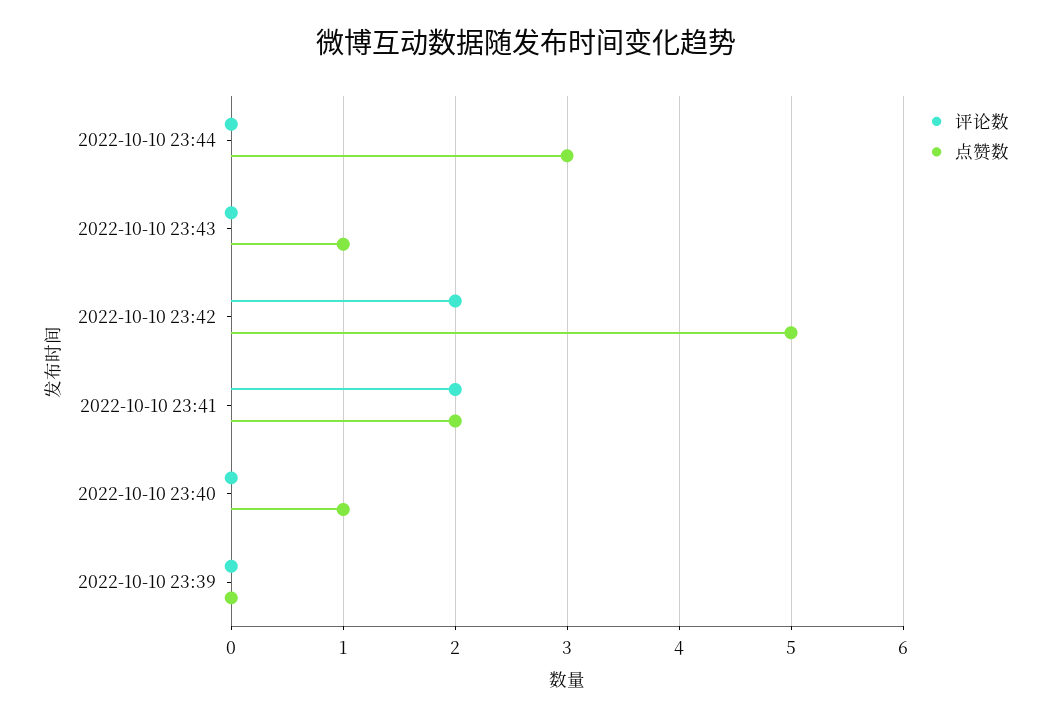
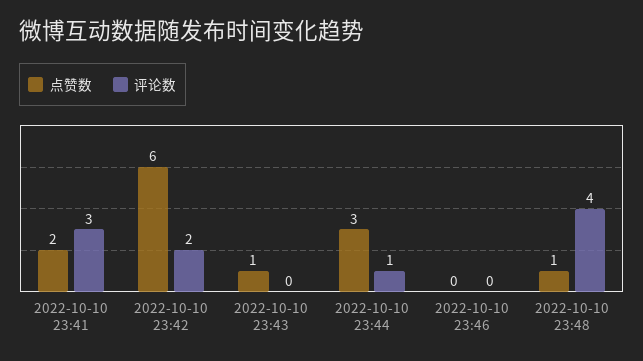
评论数, 2022-10-10 23:44: 0 -> 1
点赞数, 2022-10-10 23:42: 5 -> 6
评论数, 2022-10-10 23:41: 2 -> 3
评论数, 2022-10-10 23:40: 0 -> none
点赞数, 2022-10-10 23:40: 1 -> none
评论数, 2022-10-10 23:39: 0 -> none
点赞数, 2022-10-10 23:39: 0 -> none
点赞数, 2022-10-10 23:46: none -> 0
评论数, 2022-10-10 23:46: none -> 0
点赞数, 2022-10-10 23:48: none -> 1
评论数, 2022-10-10 23:48: none -> 4

